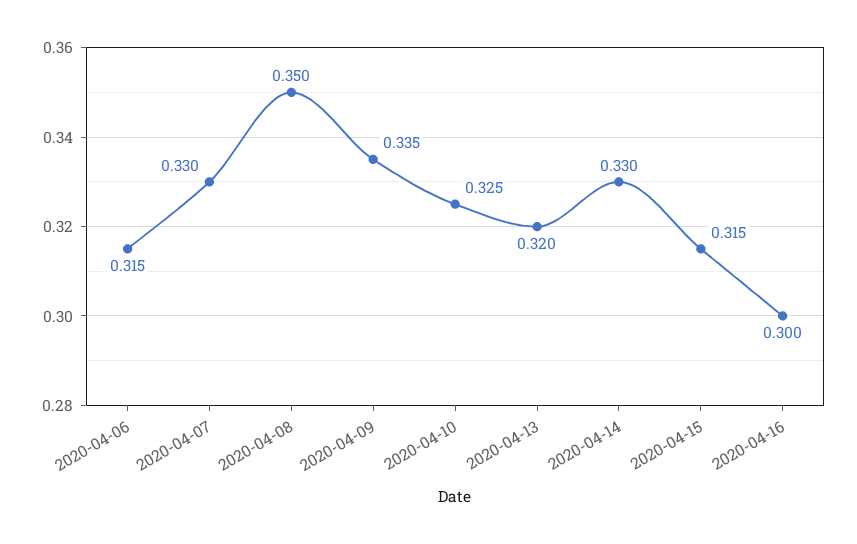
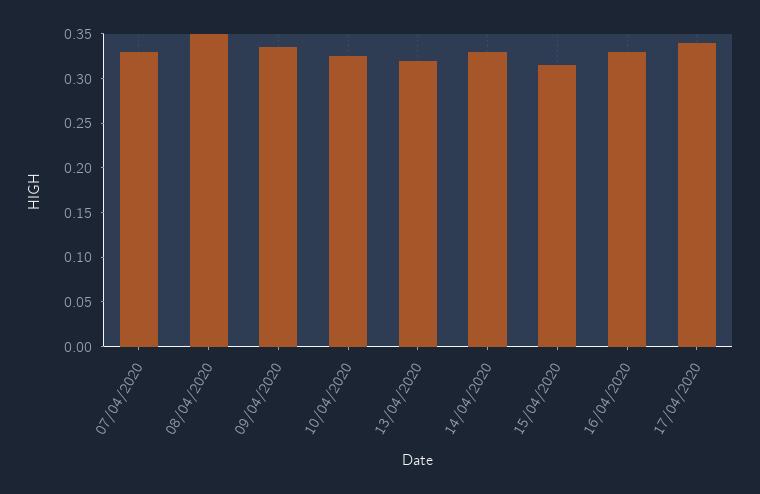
2020-04-06: 0.315 -> none
2020-04-16: 0.3 -> 0.33
17/04/2020: none -> 0.34

